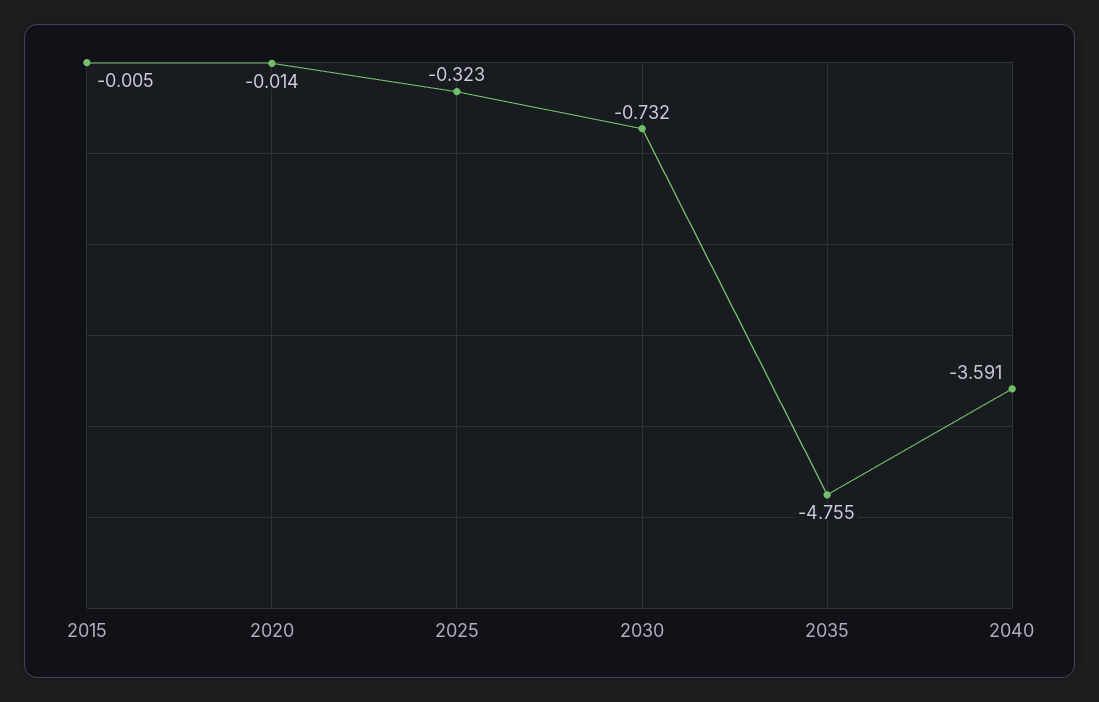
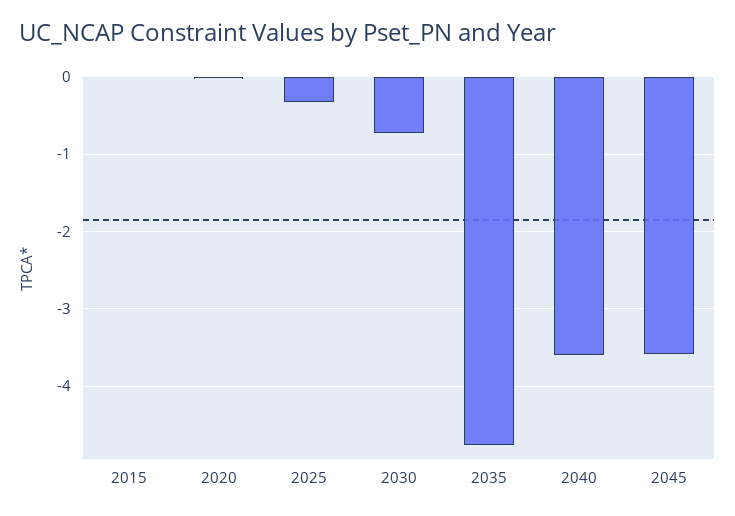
2045: none -> -3.6

